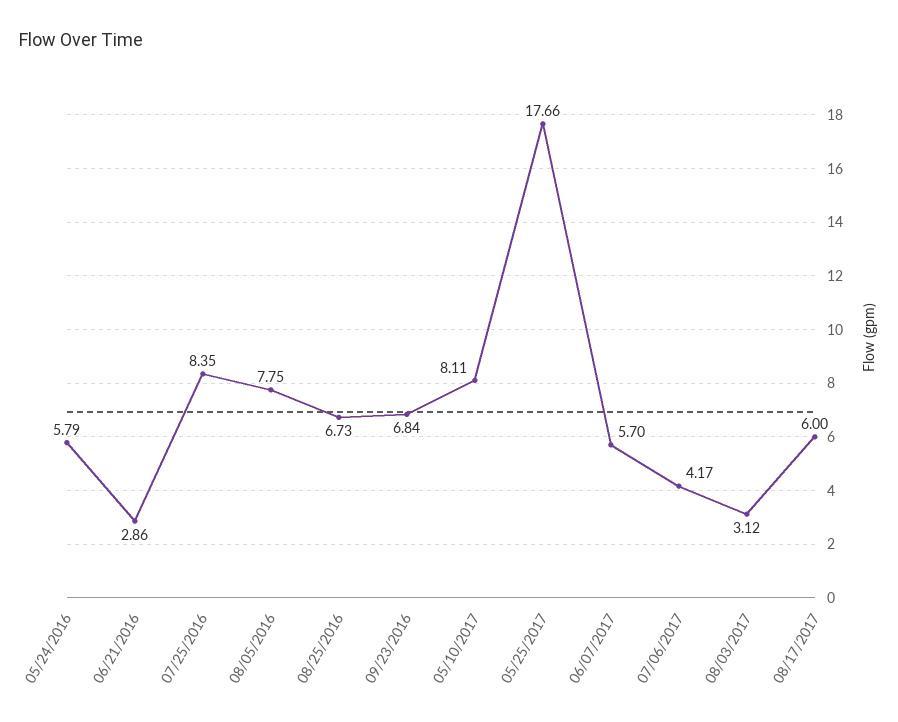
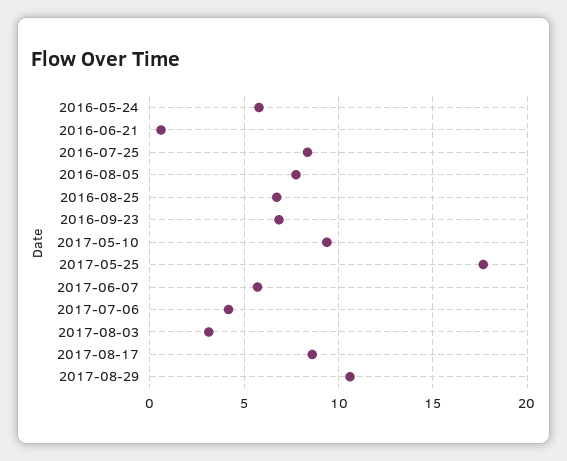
06/21/2016: 2.86 -> 0.5
05/10/2017: 8.11 -> 9.5
08/17/2017: 6 -> 8.5
2017-08-29: none -> 10.5

